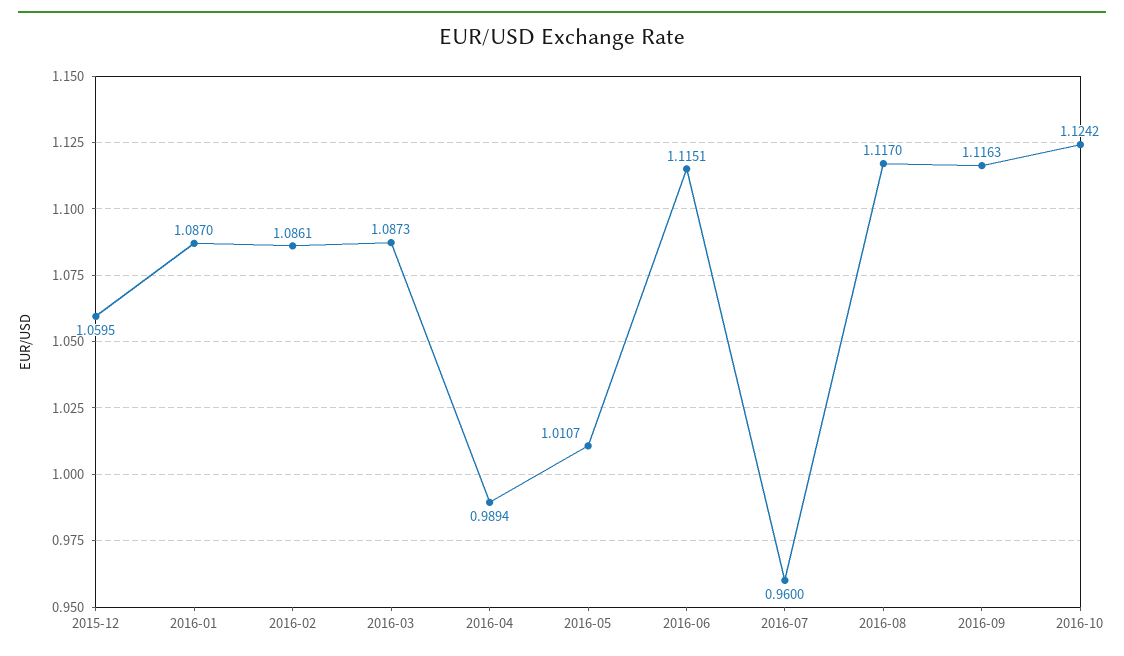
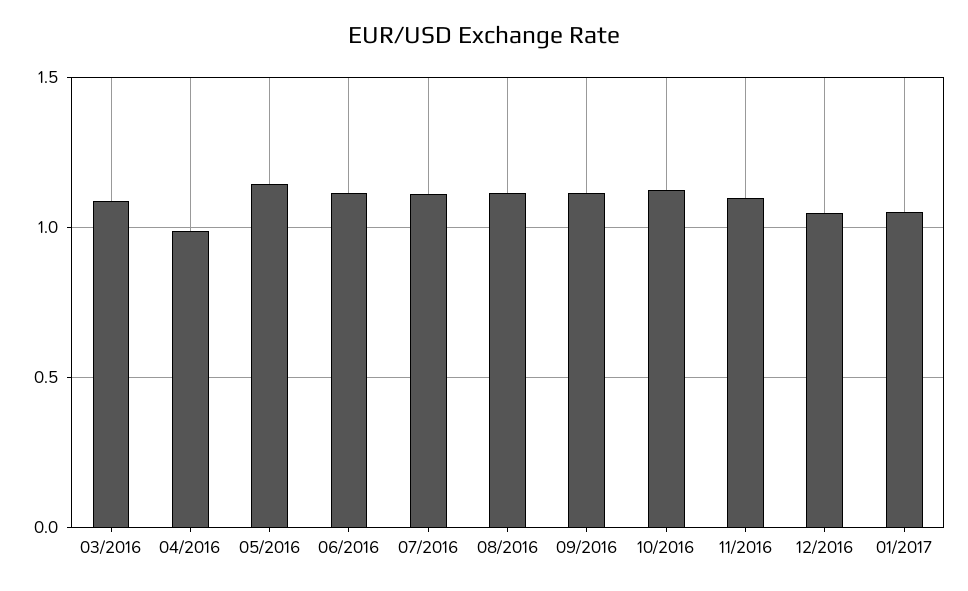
2015-12: 1.0595 -> none
2016-01: 1.087 -> none
2016-02: 1.0861 -> none
2016-05: 1.0107 -> 1.15
2016-07: 0.96 -> 1.1
11/2016: none -> 1.1
12/2016: none -> 1.05
01/2017: none -> 1.05

